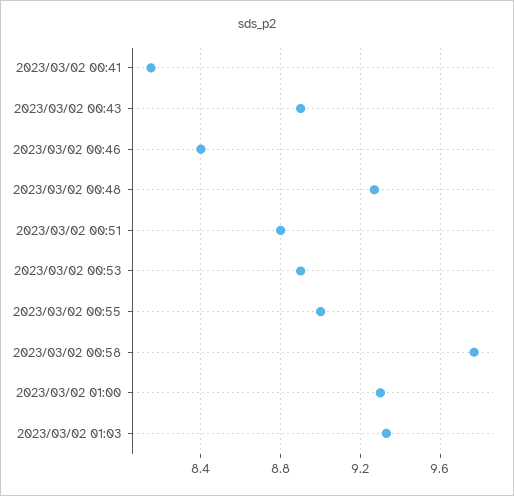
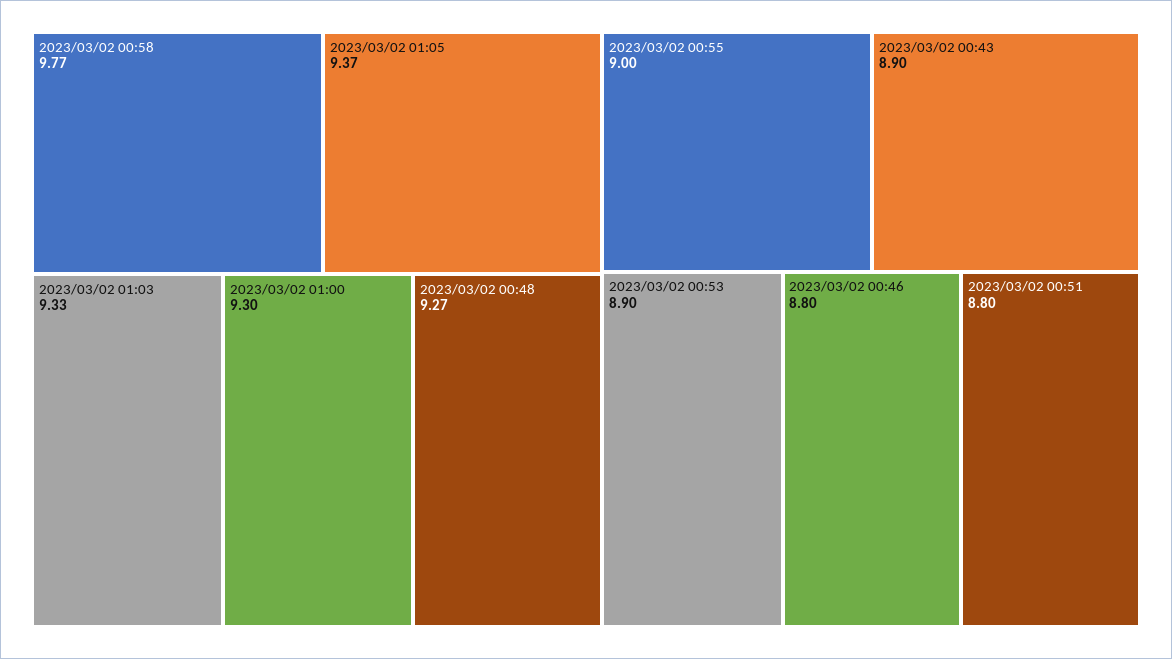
2023/03/02 00:41: 8.15 -> none
2023/03/02 00:46: 8.4 -> 8.8
2023/03/02 01:05: none -> 9.37

